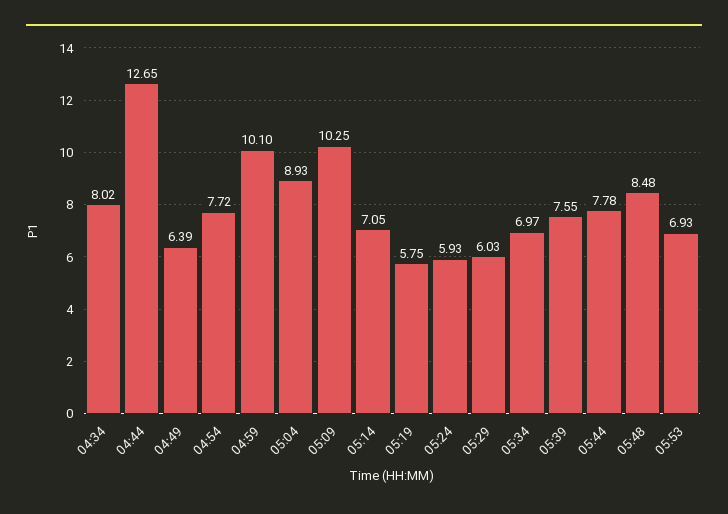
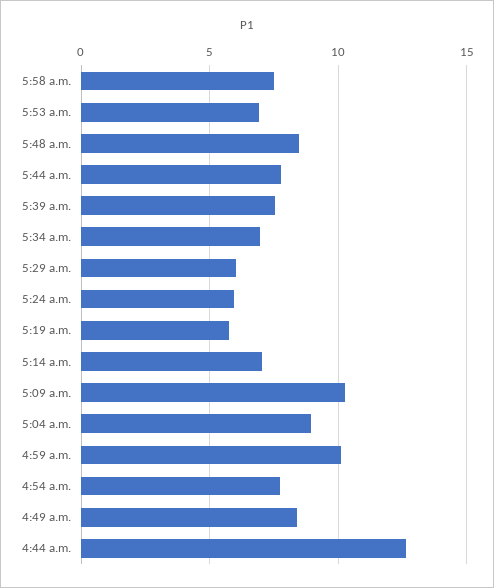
04:34: 8.02 -> none
04:49: 6.39 -> 8.5
5:58 a.m.: none -> 7.5

